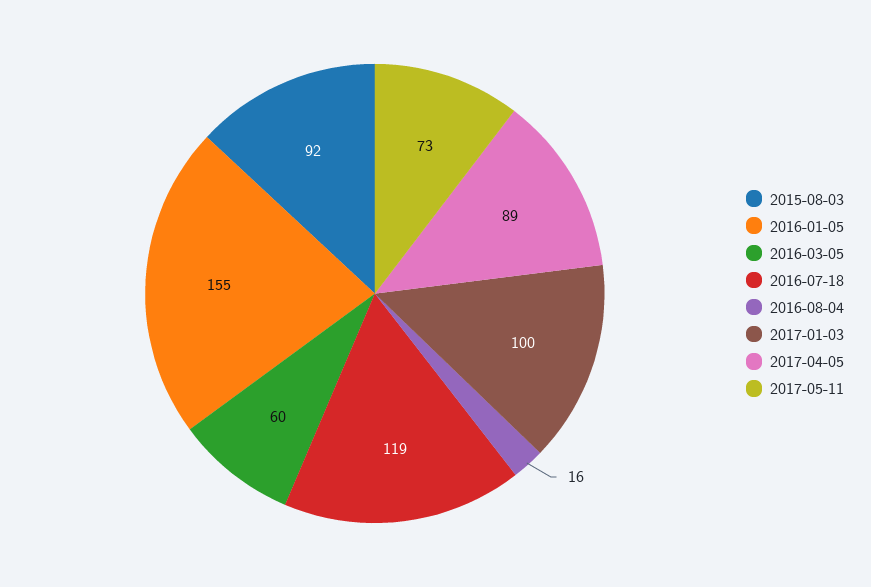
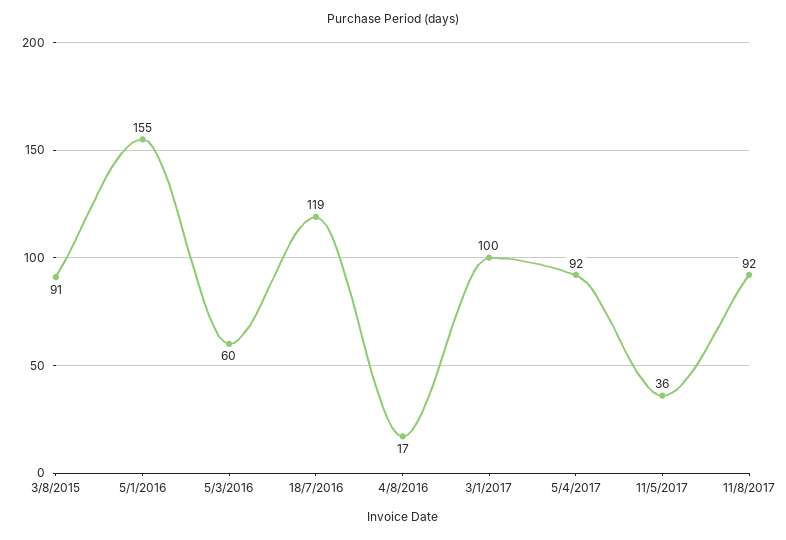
2015-08-03: 92 -> 91
2016-08-04: 16 -> 17
2017-04-05: 89 -> 92
2017-05-11: 73 -> 36
11/8/2017: none -> 92

